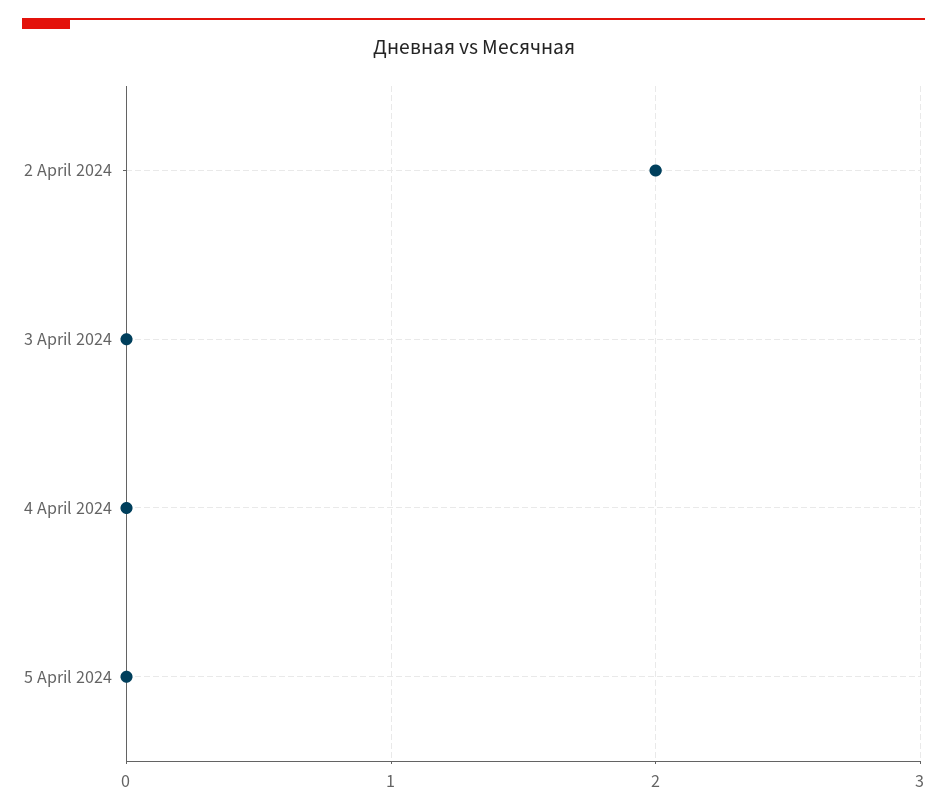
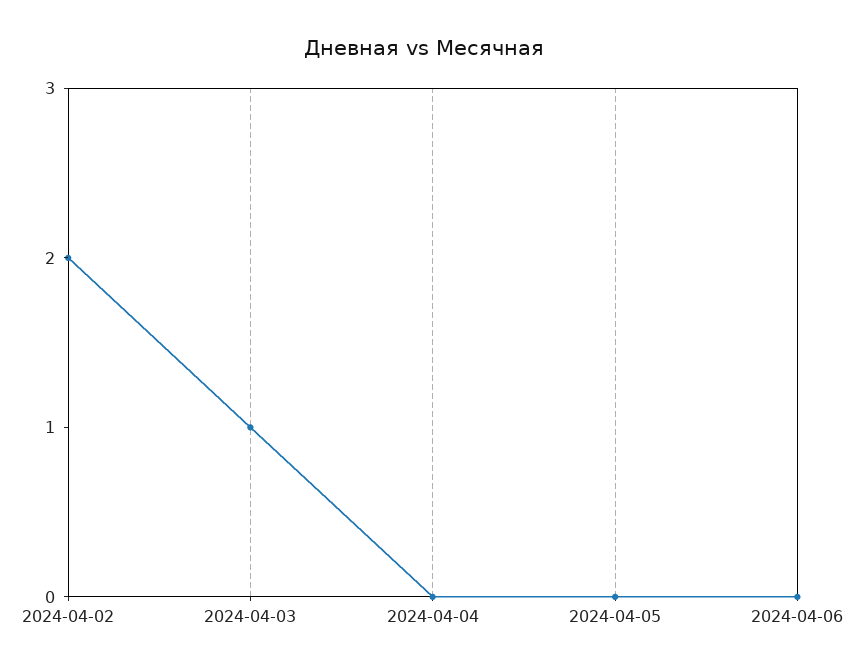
3 April 2024: 0 -> 1
2024-04-06: none -> 0

